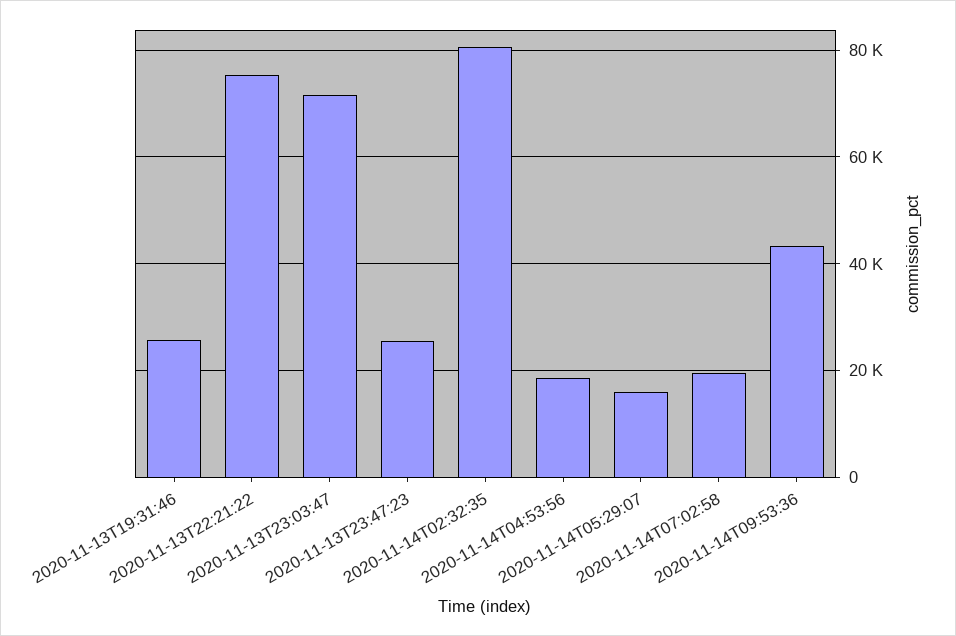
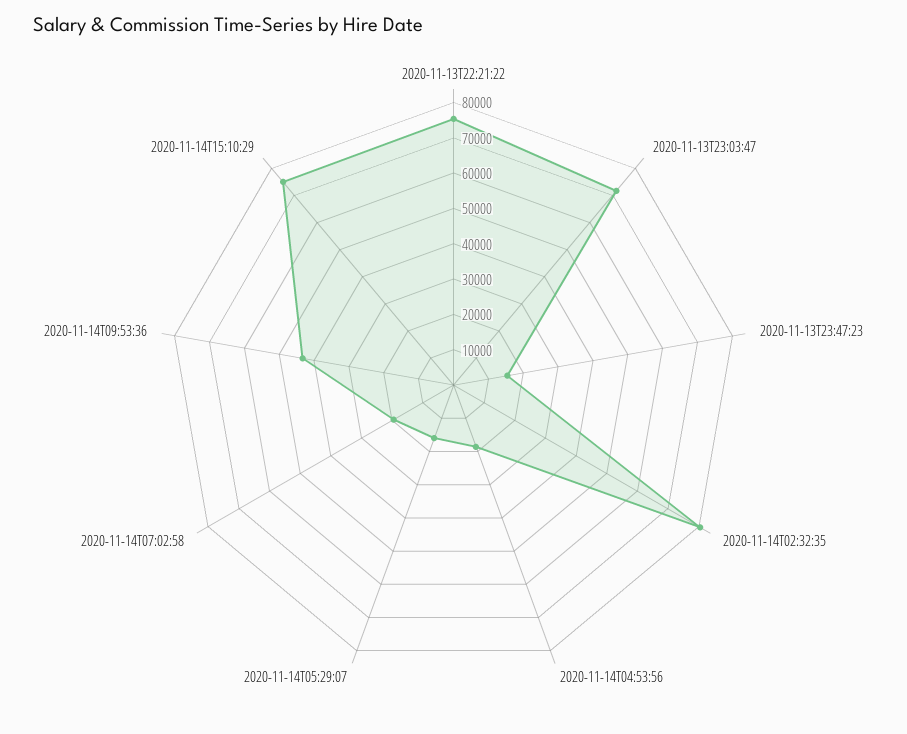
2020-11-13T19:31:46: 26000 -> none
2020-11-13T23:47:23: 26000 -> 15000
2020-11-14T15:10:29: none -> 75000

